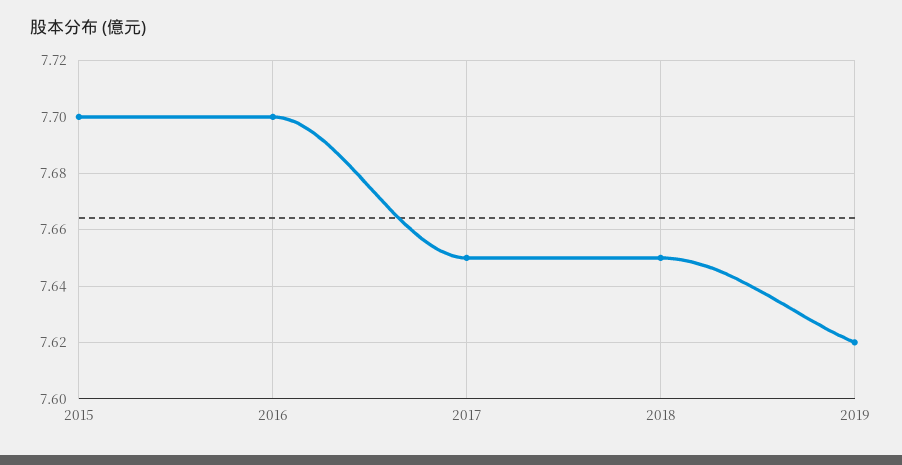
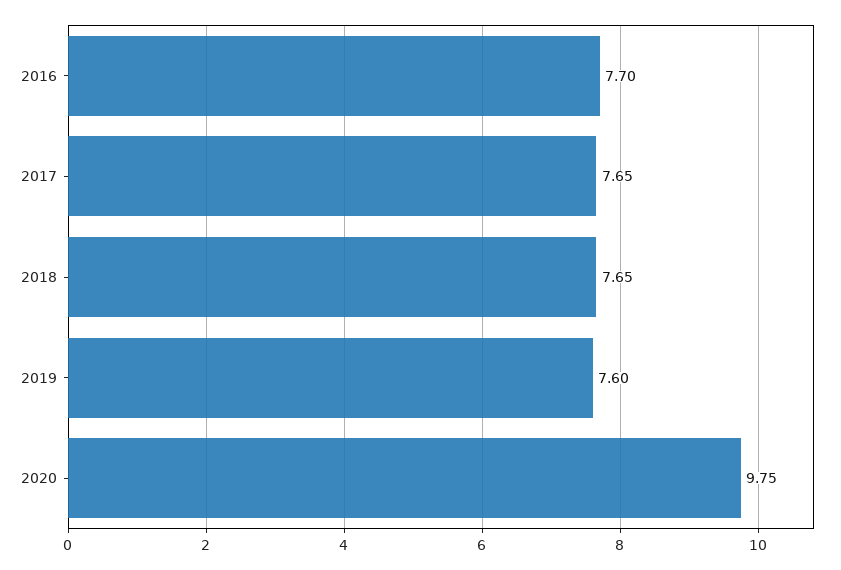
2015: 7.7 -> none
2019: 7.62 -> 7.6
2020: none -> 9.75

